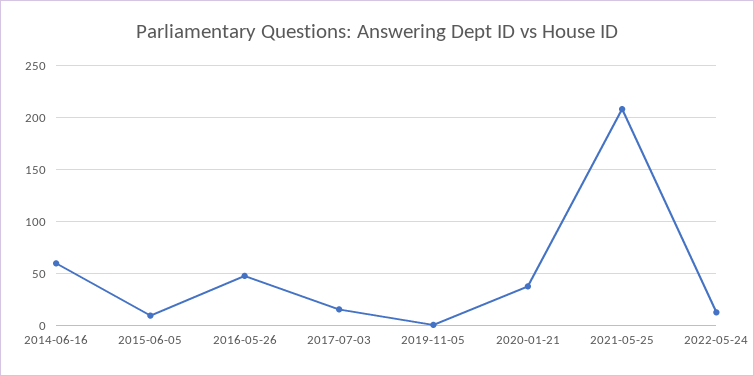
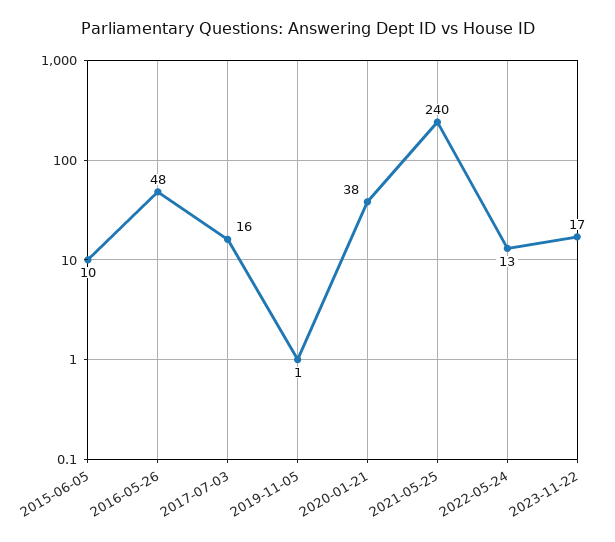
2014-06-16: 60 -> none
2021-05-25: 210 -> 240
2023-11-22: none -> 17

